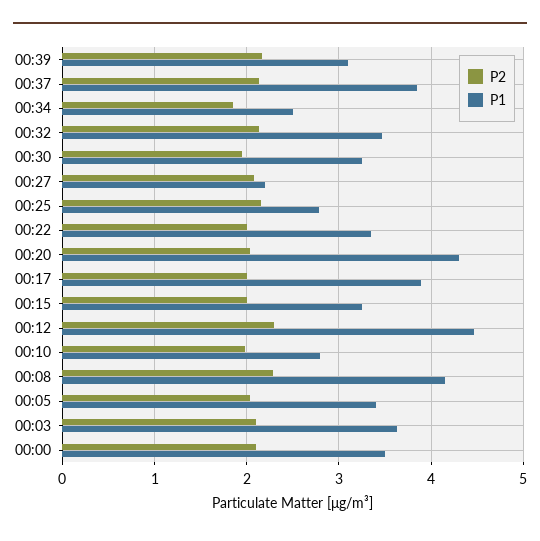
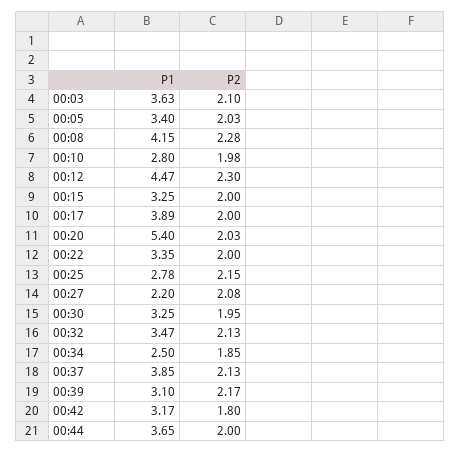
P1, 00:20: 4.3 -> 5.4
P2, 00:00: 2.1 -> none
P1, 00:00: 3.5 -> none
P1, 00:42: none -> 3.17
P2, 00:42: none -> 1.8
P1, 00:44: none -> 3.65
P2, 00:44: none -> 2

